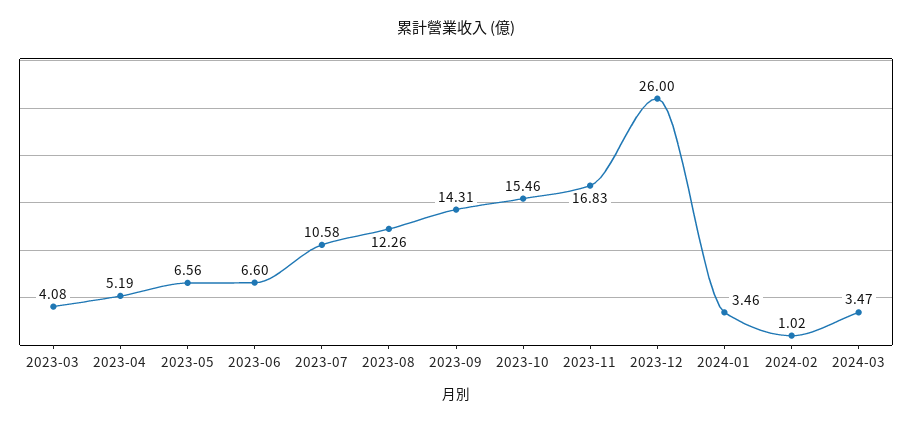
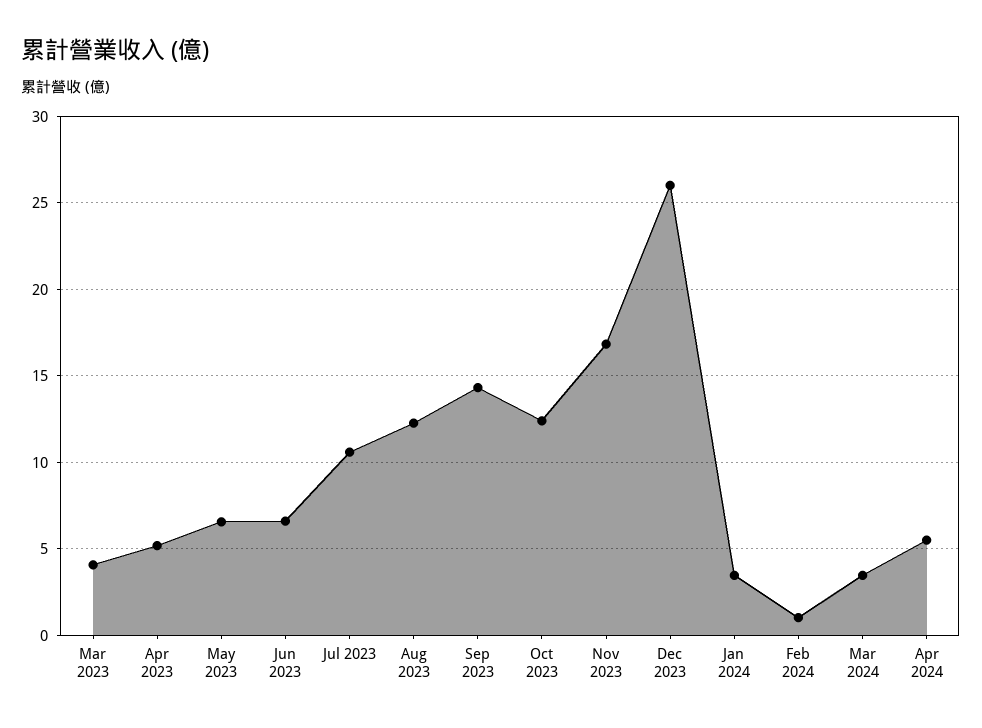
2023-10: 15.46 -> 12.5
Apr 2024: none -> 5.5

